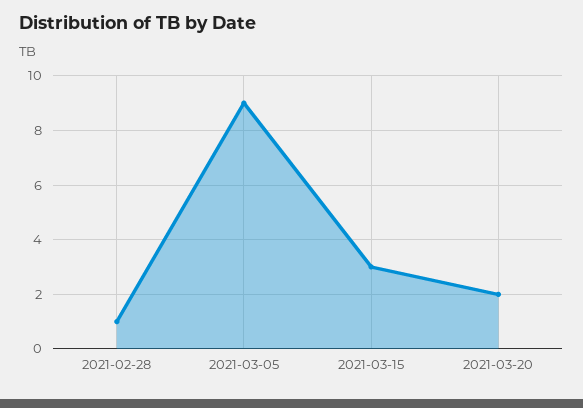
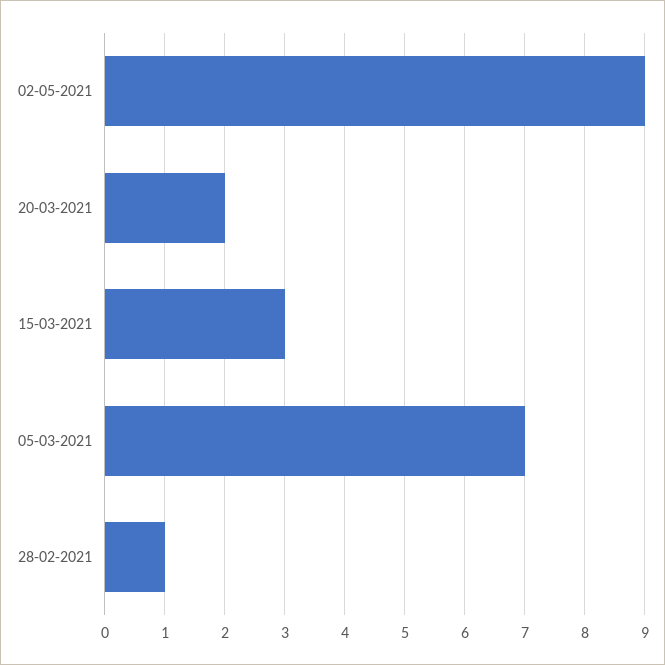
2021-03-05: 9 -> 7
02-05-2021: none -> 9

